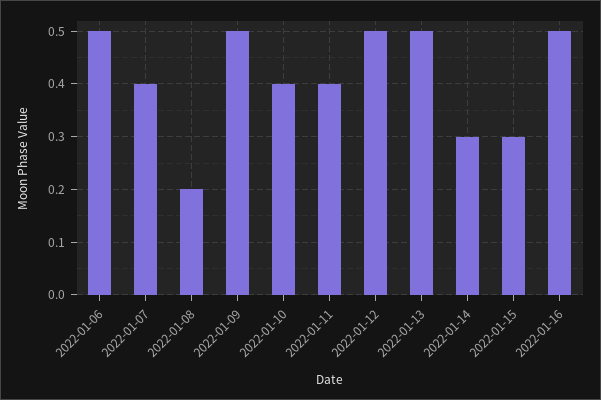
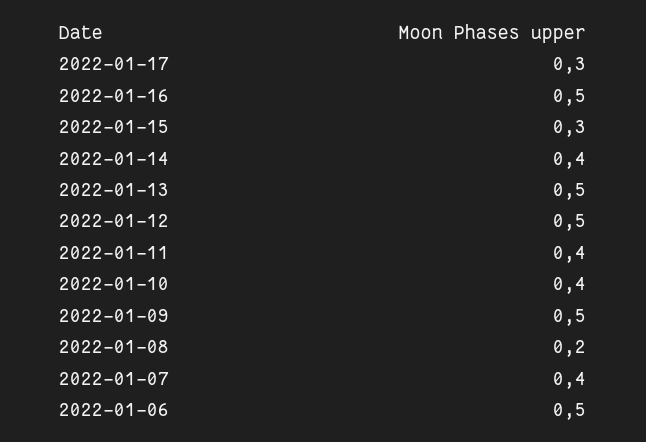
2022-01-14: 0.3 -> 0.4
2022-01-17: none -> 0.3

